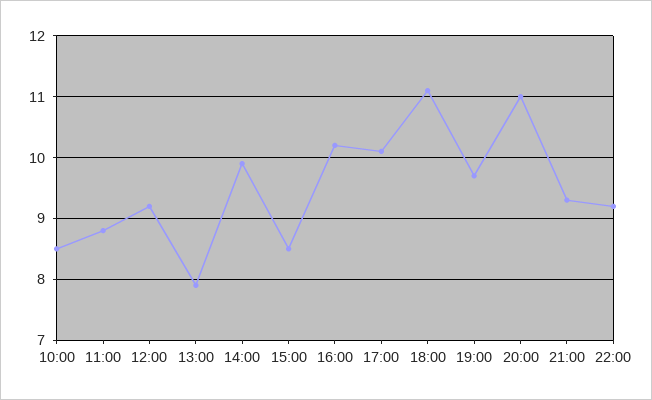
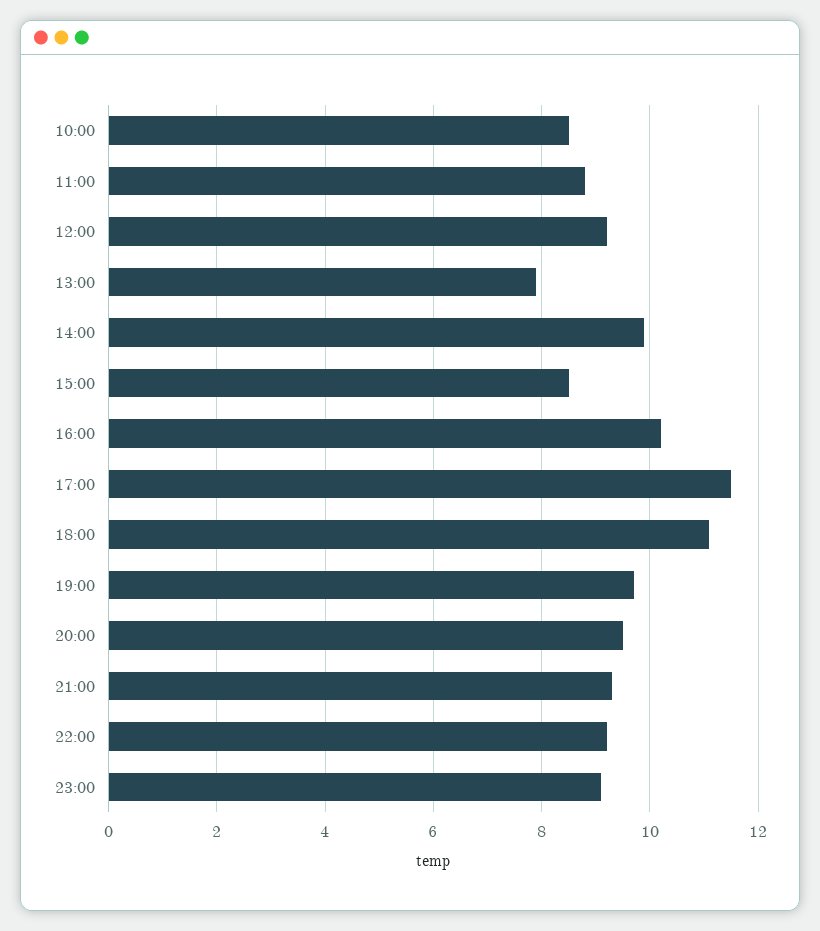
17:00: 10.1 -> 11.5
20:00: 11 -> 9.5
23:00: none -> 9

